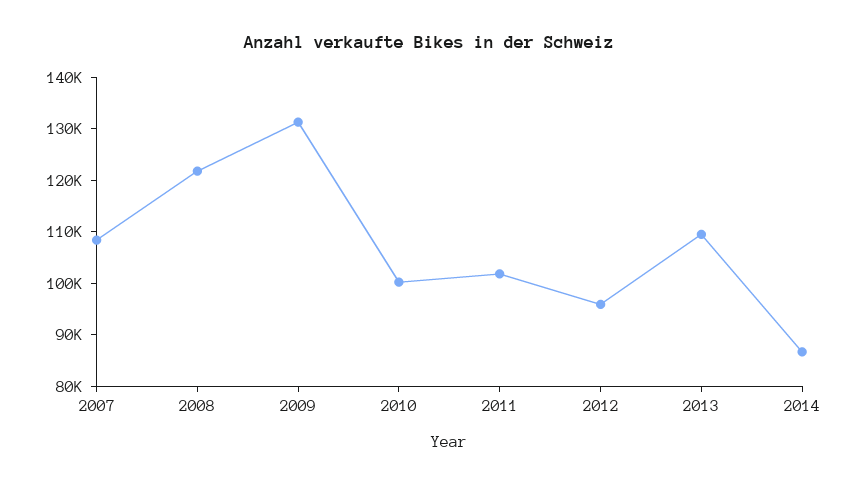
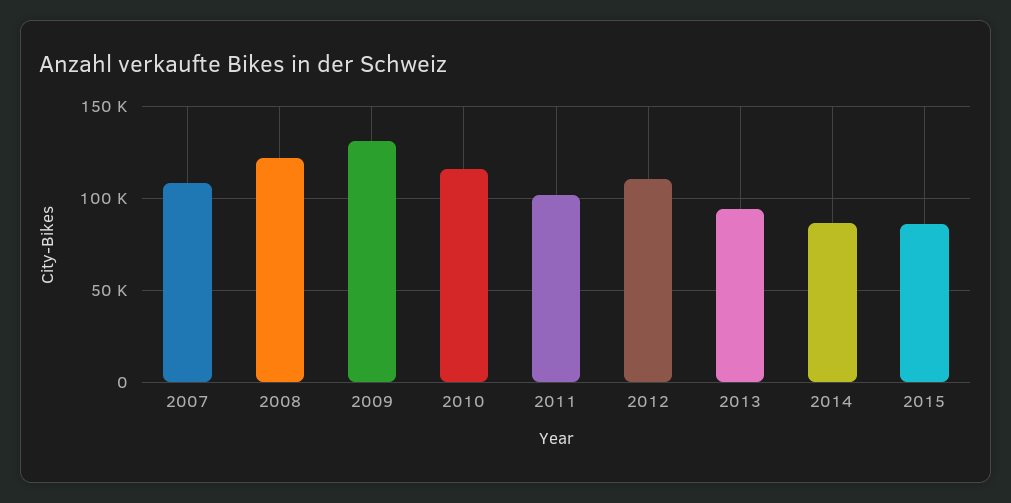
2010: 100000 -> 115000
2012: 96000 -> 110000
2013: 110000 -> 95000
2015: none -> 85000

